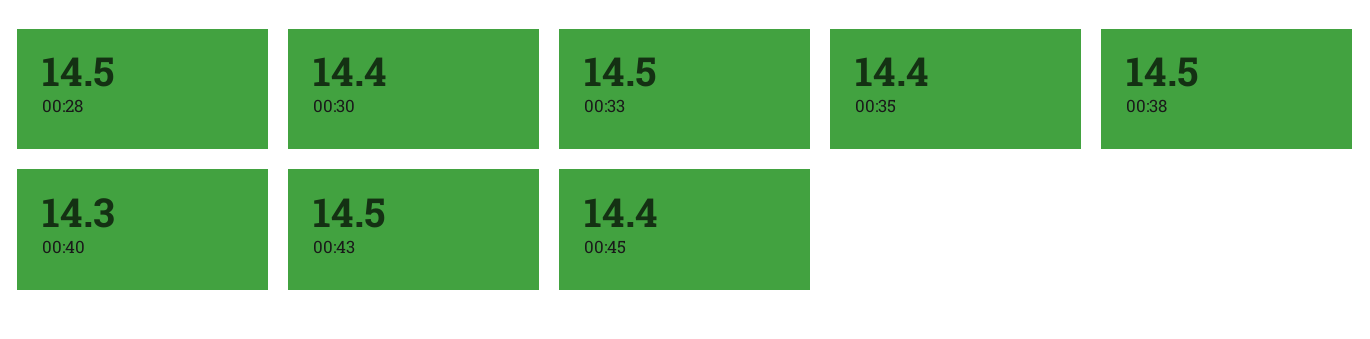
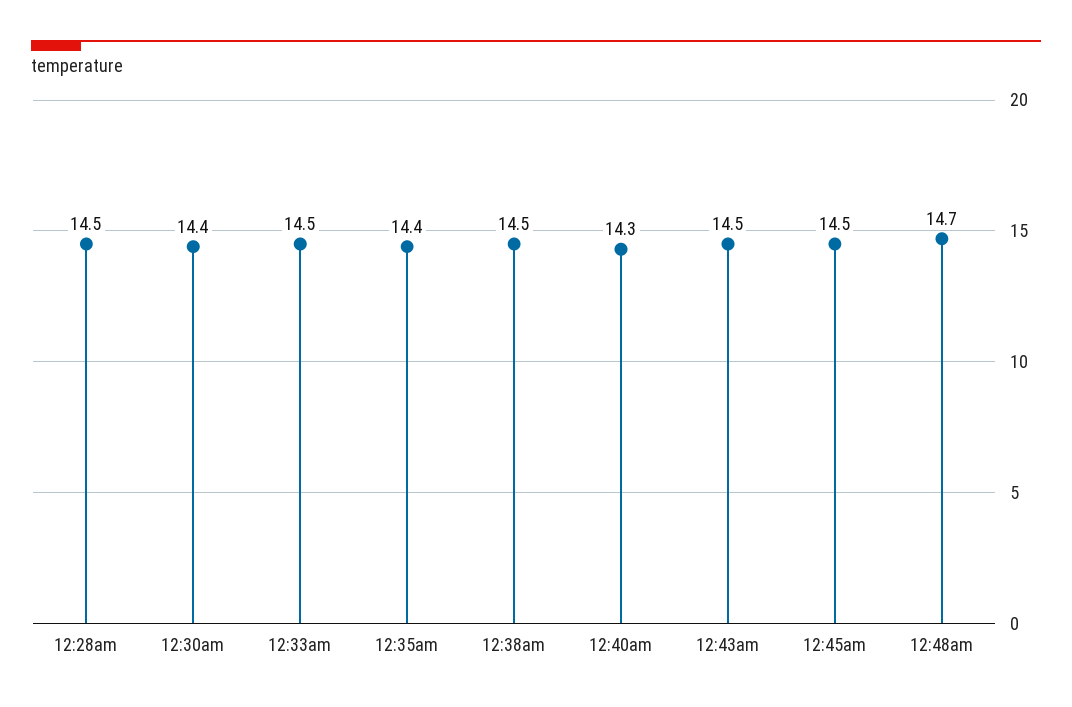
00:45: 14.4 -> 14.5
12:48am: none -> 14.7

